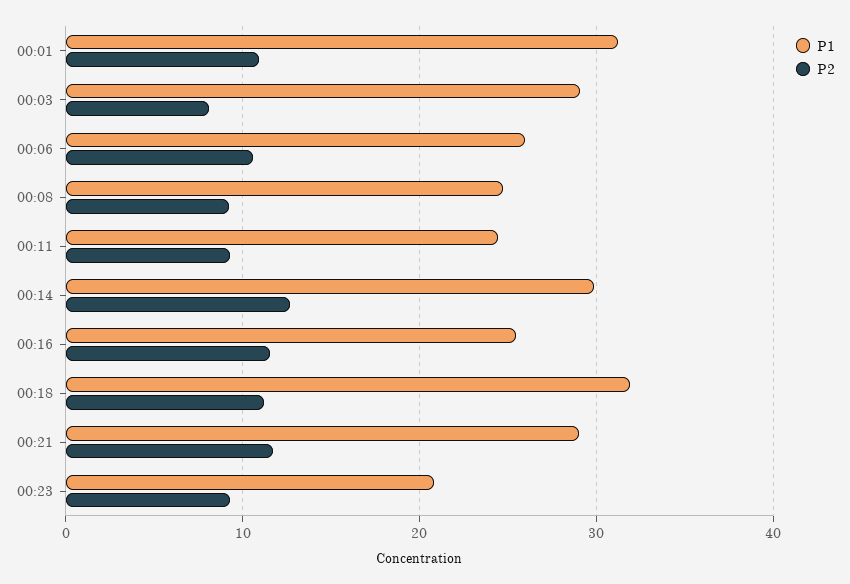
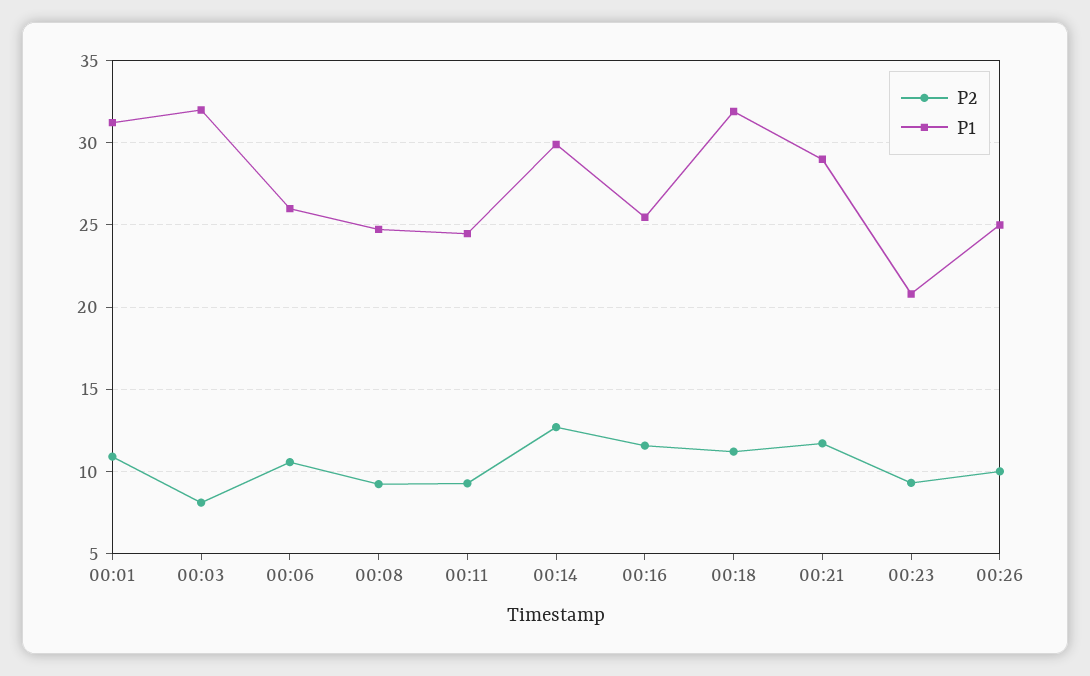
P1, 00:03: 29 -> 32
P2, 00:26: none -> 10
P1, 00:26: none -> 25

